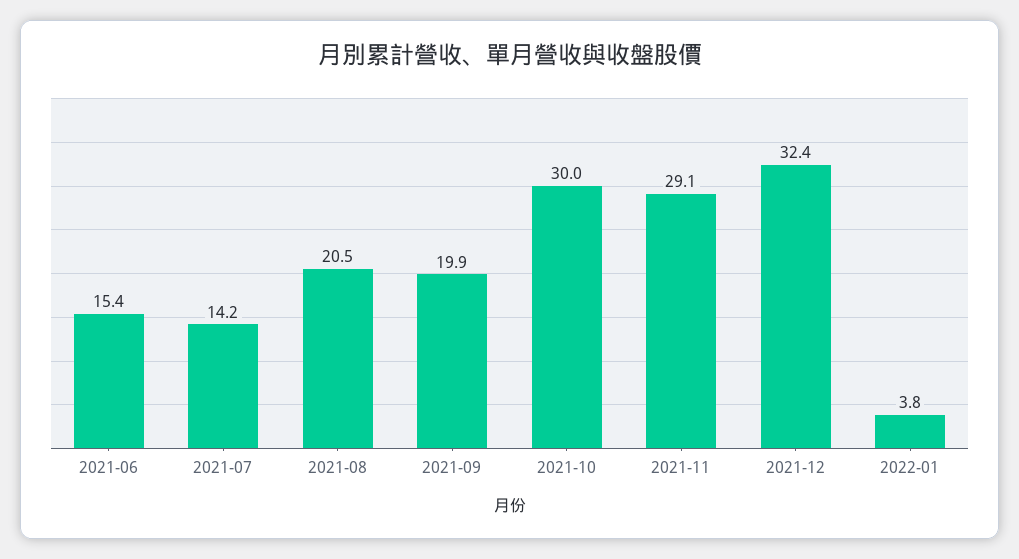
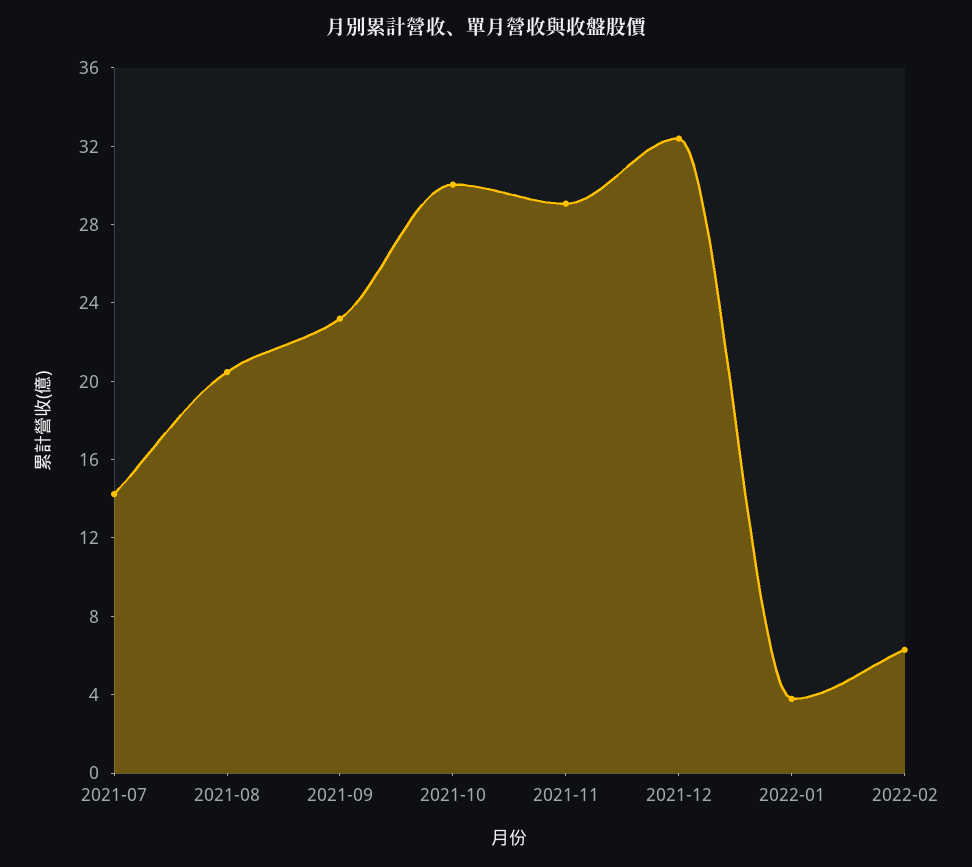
2021-06: 15.4 -> none
2021-09: 19.9 -> 23
2022-02: none -> 6

